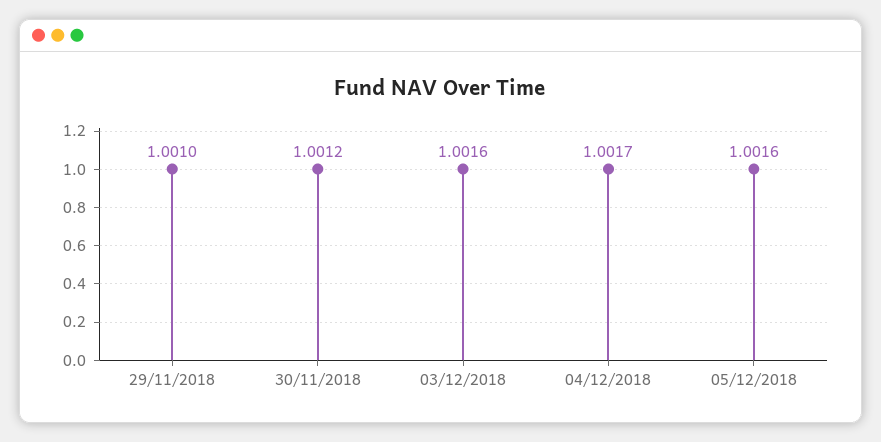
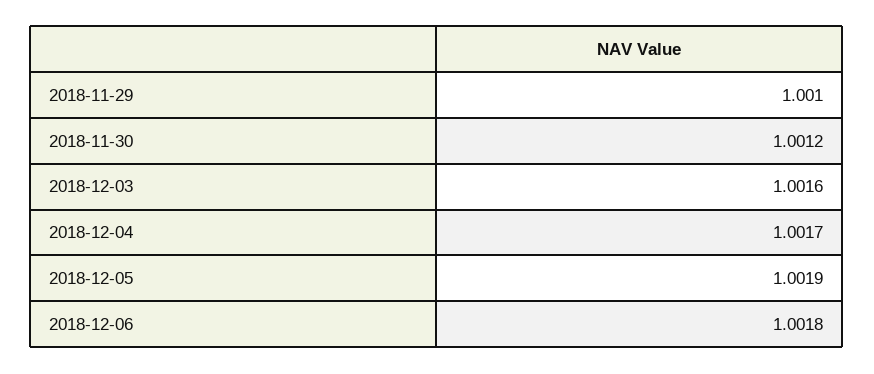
05/12/2018: 1.0016 -> 1.0019
2018-12-06: none -> 1.0018

